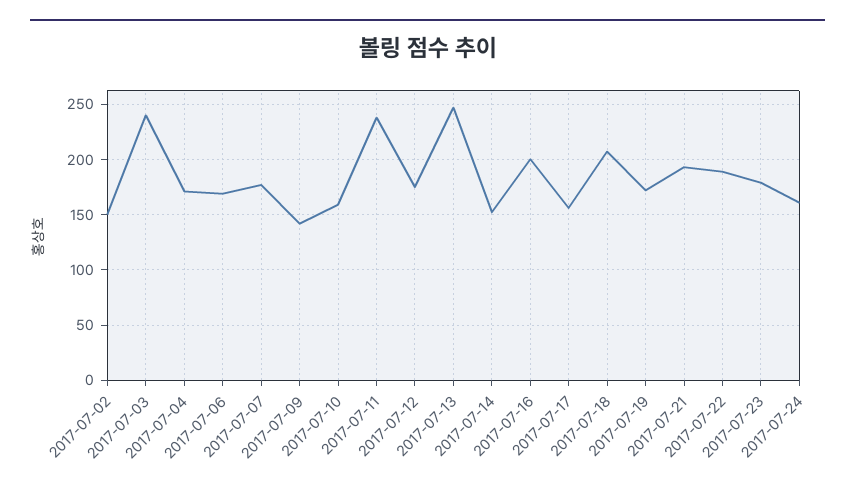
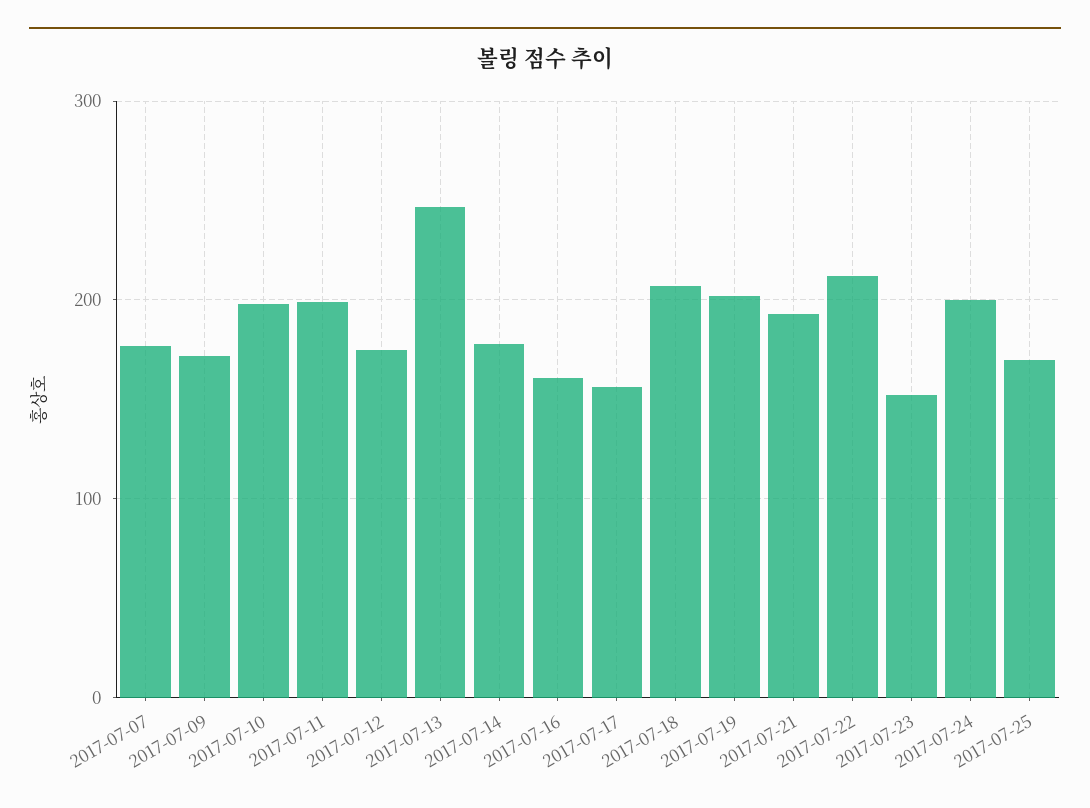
2017-07-02: 150 -> none
2017-07-03: 240 -> none
2017-07-04: 170 -> none
2017-07-06: 170 -> none
2017-07-09: 140 -> 170
2017-07-10: 160 -> 200
2017-07-11: 240 -> 200
2017-07-14: 150 -> 180
2017-07-16: 200 -> 160
2017-07-19: 170 -> 200
2017-07-22: 190 -> 210
2017-07-23: 180 -> 150
2017-07-24: 160 -> 200
2017-07-25: none -> 170

